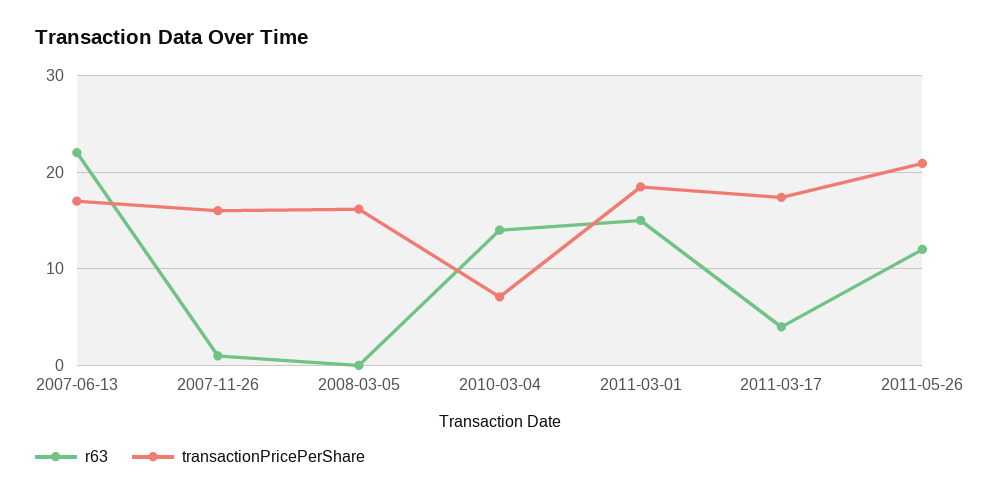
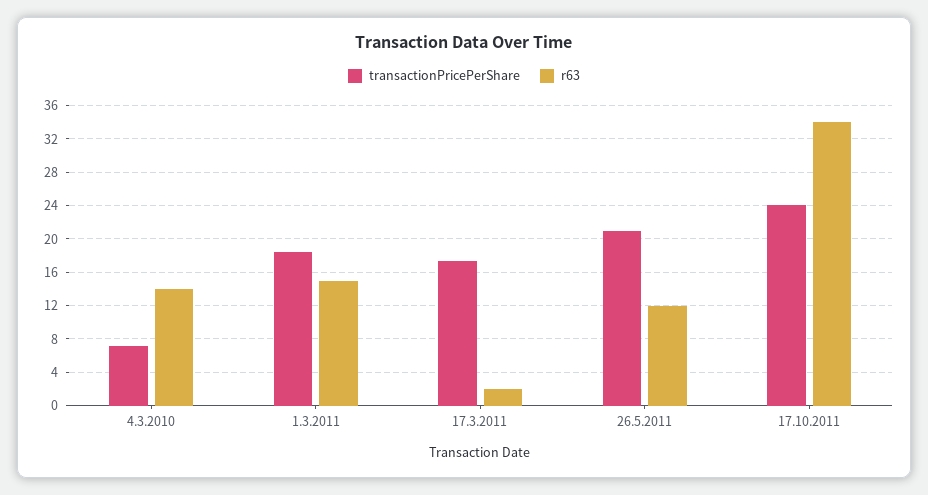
r63, 2007-06-13: 22 -> none
transactionPricePerShare, 2007-06-13: 17 -> none
r63, 2007-11-26: 1 -> none
transactionPricePerShare, 2007-11-26: 16 -> none
r63, 2008-03-05: 0 -> none
transactionPricePerShare, 2008-03-05: 16 -> none
r63, 2011-03-17: 4 -> 2
transactionPricePerShare, 17.10.2011: none -> 24
r63, 17.10.2011: none -> 34

